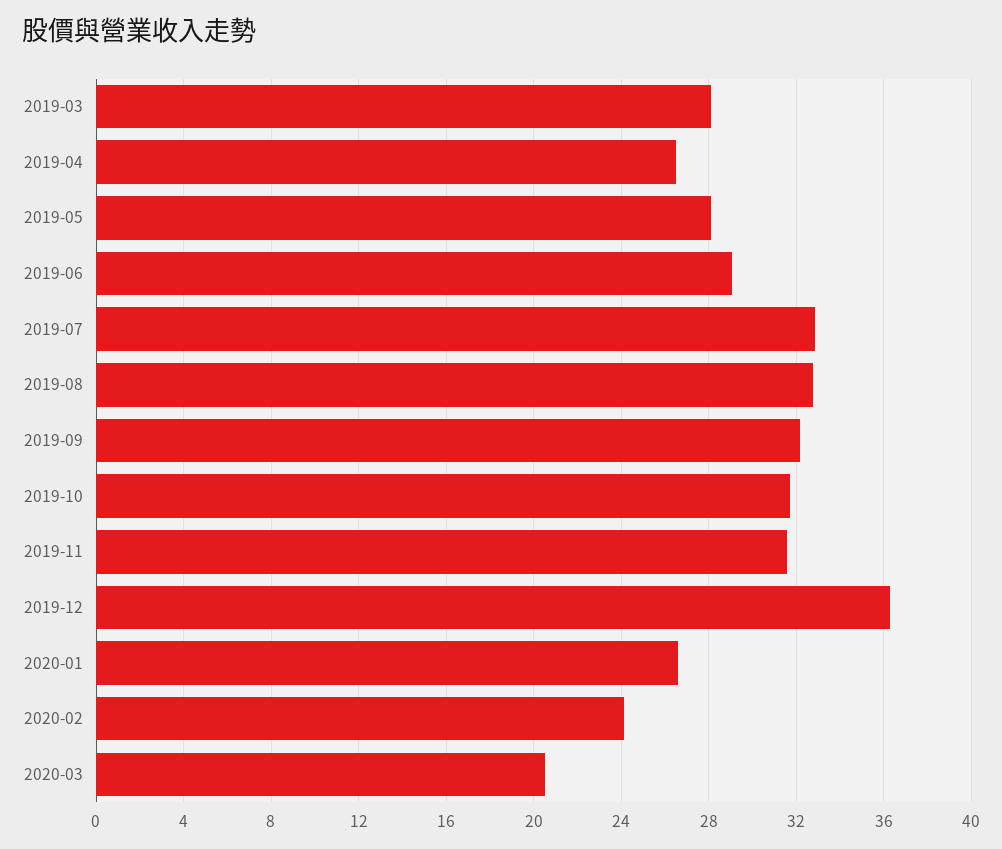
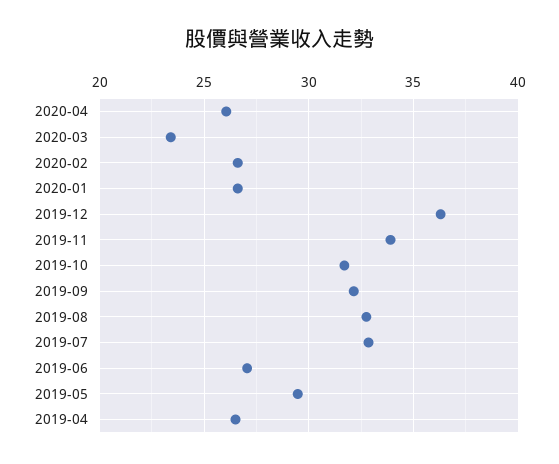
2019-03: 28 -> none
2019-05: 28 -> 29.5
2019-06: 29 -> 27
2019-11: 31.5 -> 34
2020-02: 24 -> 26.5
2020-03: 20.5 -> 23.5
2020-04: none -> 26

